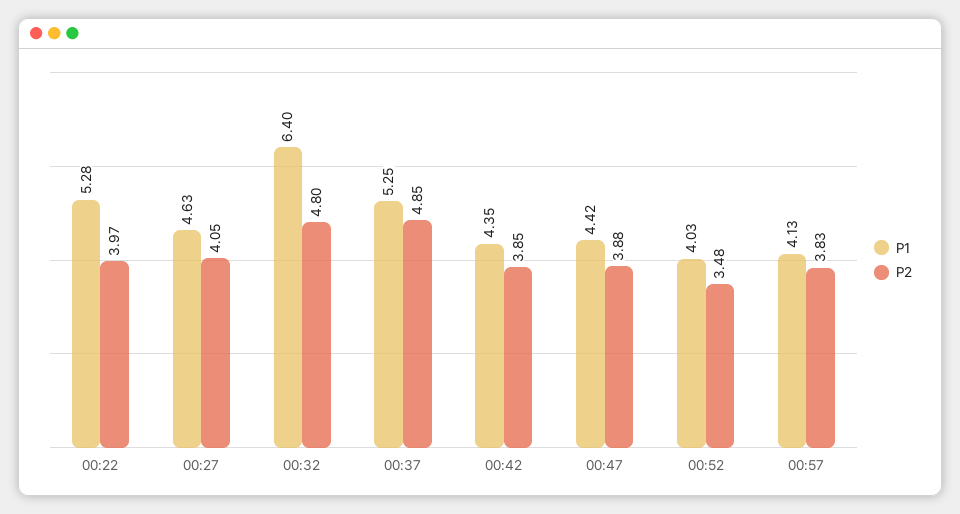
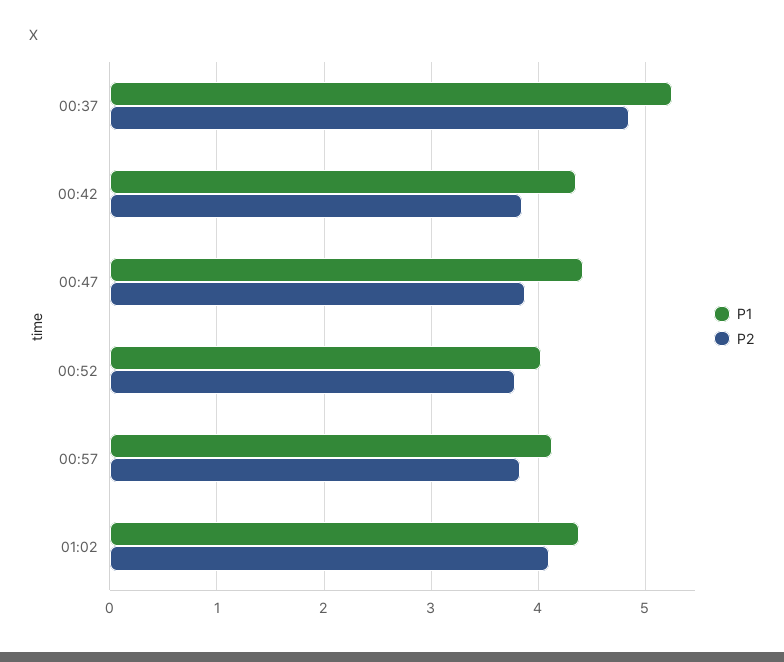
P1, 00:22: 5.28 -> none
P2, 00:22: 3.97 -> none
P1, 00:27: 4.63 -> none
P2, 00:27: 4.05 -> none
P1, 00:32: 6.4 -> none
P2, 00:32: 4.8 -> none
P2, 00:52: 3.48 -> 3.8
P1, 01:02: none -> 4.4
P2, 01:02: none -> 4.1

